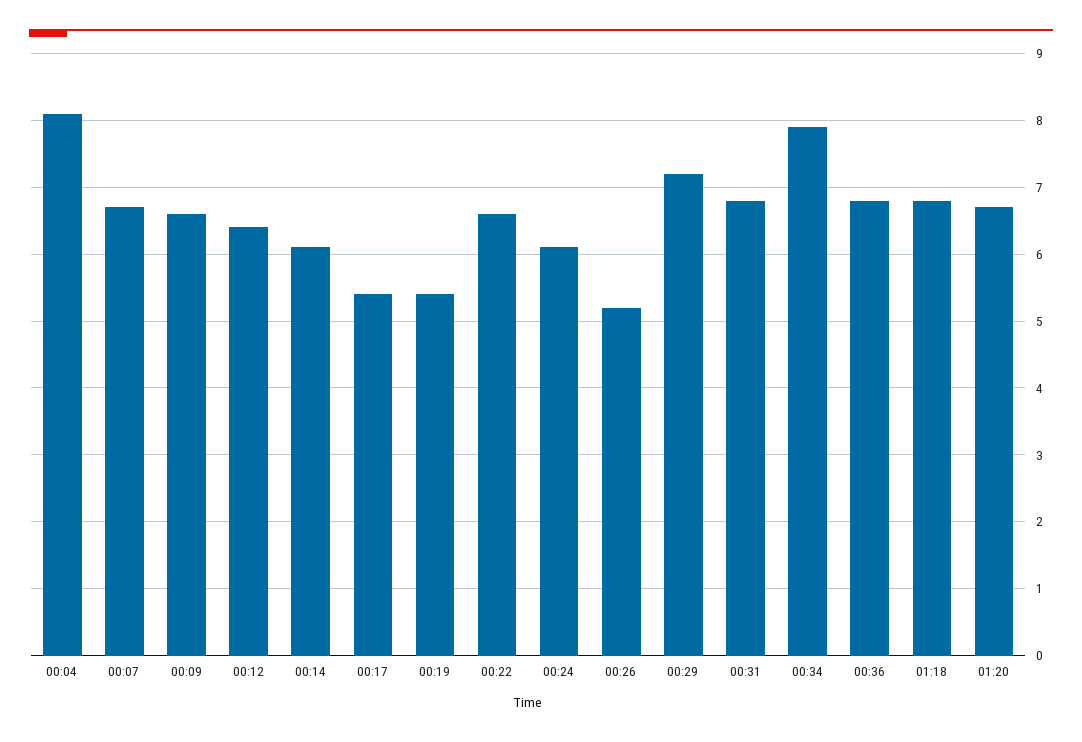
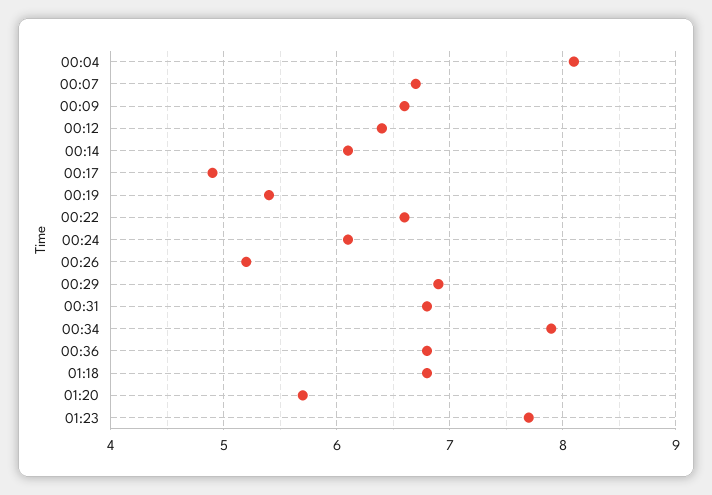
00:17: 5.4 -> 4.9
00:29: 7.2 -> 6.9
01:20: 6.7 -> 5.7
01:23: none -> 7.7

